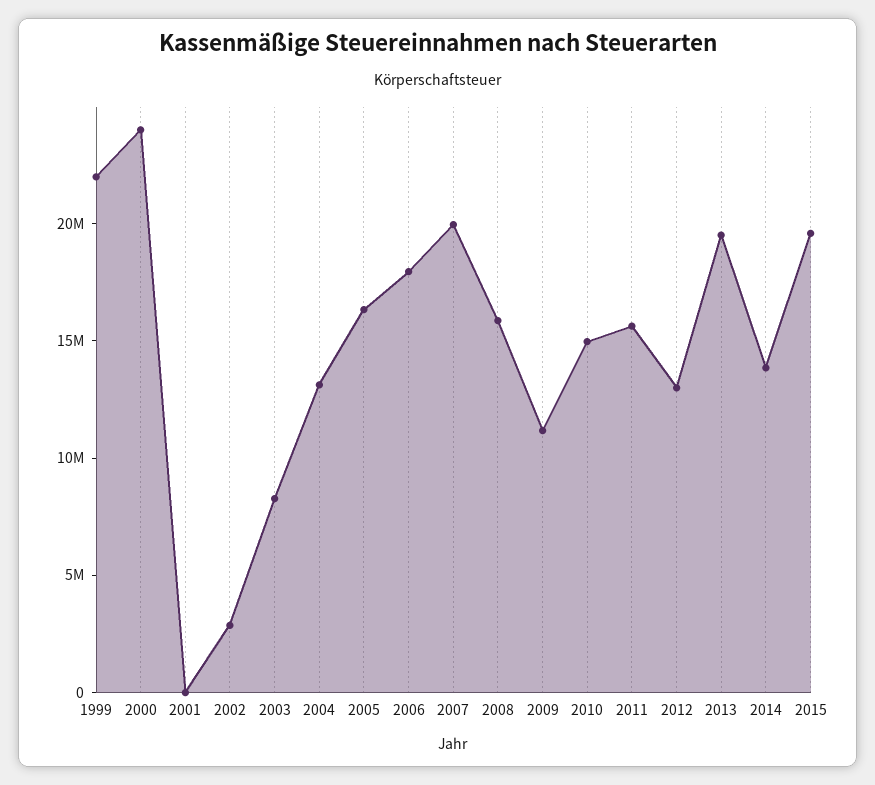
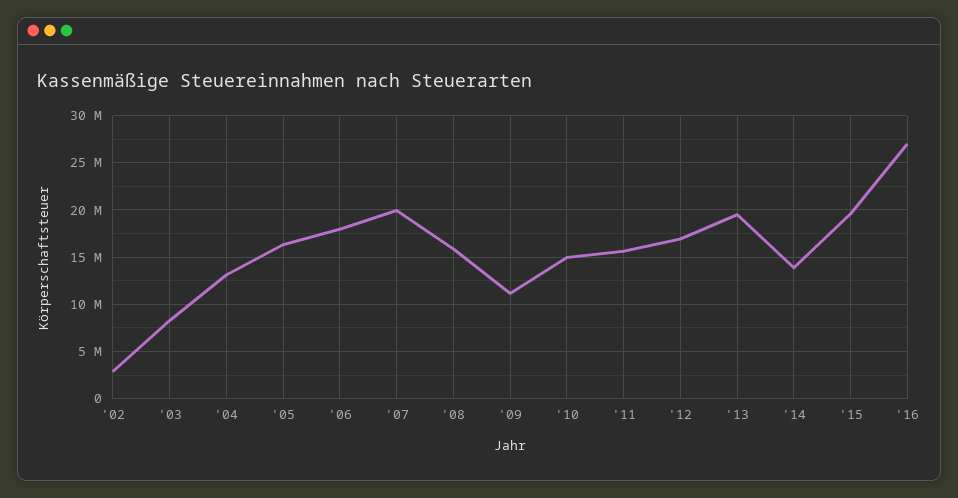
1999: 22000000 -> none
2000: 24000000 -> none
2001: 0 -> none
2012: 13000000 -> 17000000
'16: none -> 27000000

